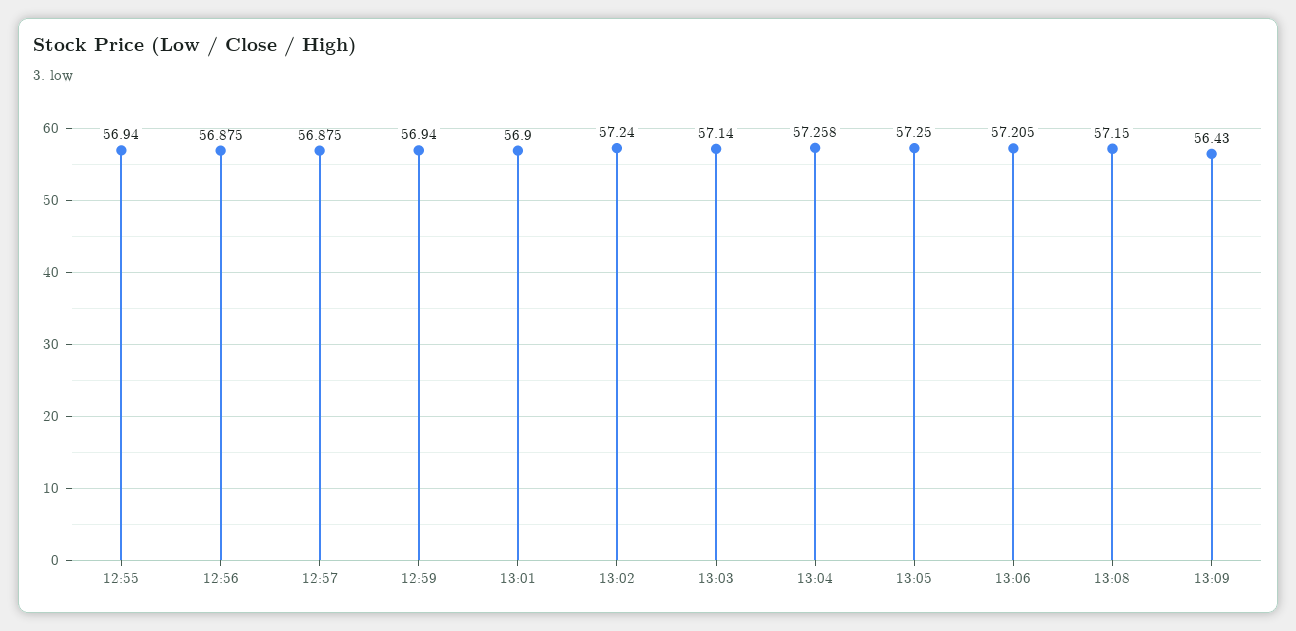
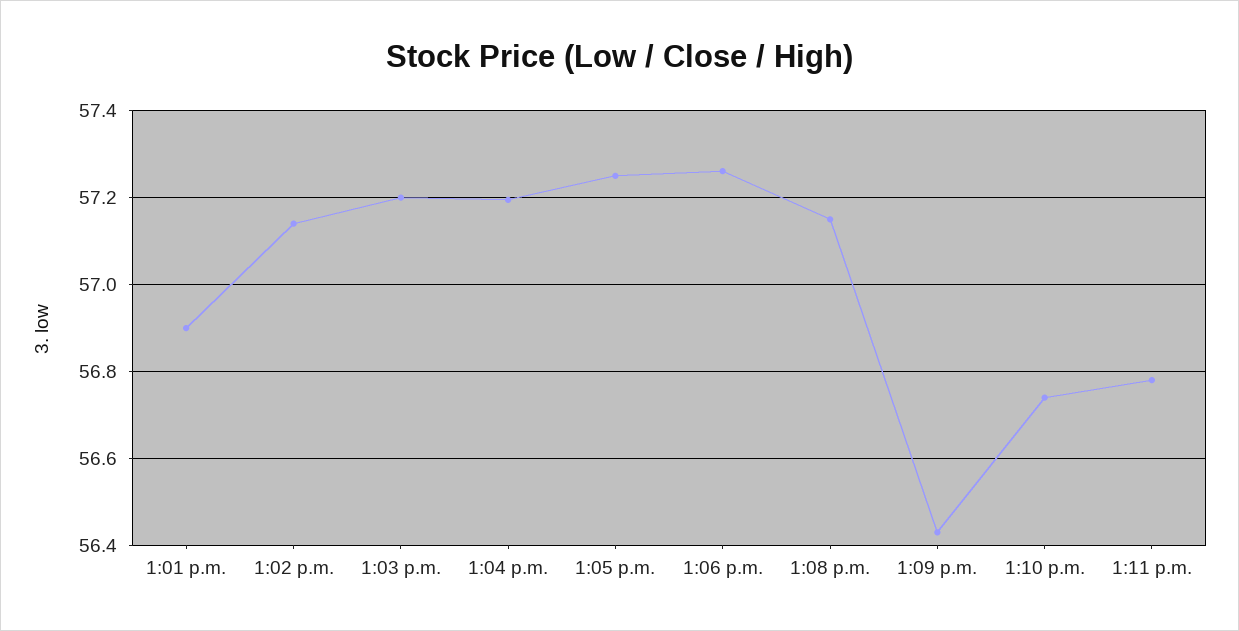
12:55: 56.94 -> none
12:56: 56.875 -> none
12:57: 56.875 -> none
12:59: 56.94 -> none
13:02: 57.24 -> 57.14
13:03: 57.14 -> 57.2
13:04: 57.258 -> 57.2
13:06: 57.205 -> 57.26
1:10 p.m.: none -> 56.74
1:11 p.m.: none -> 56.78

